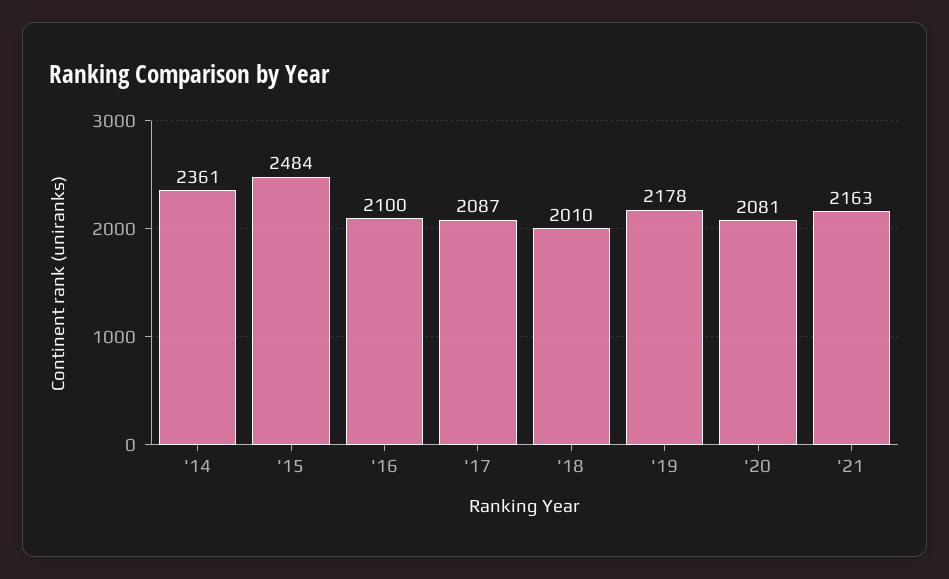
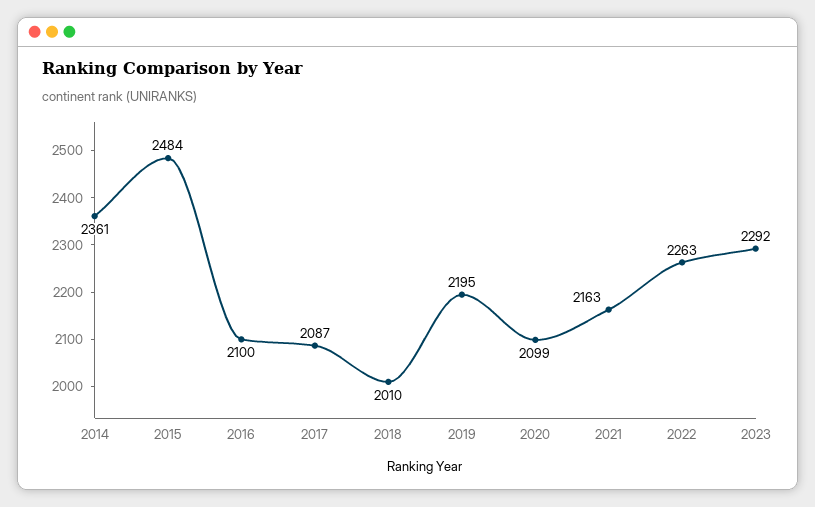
'19: 2178 -> 2195
'20: 2081 -> 2099
2022: none -> 2263
2023: none -> 2292

